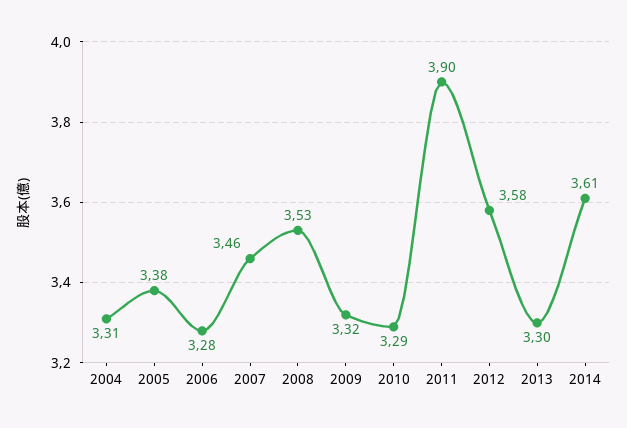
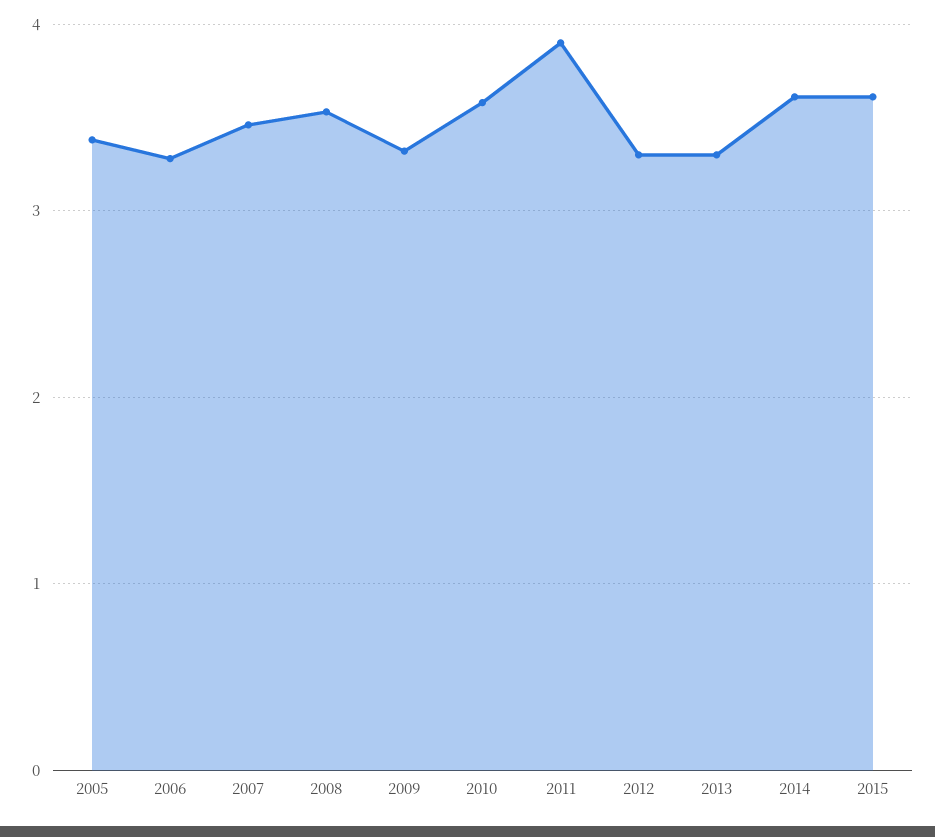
2004: 3.31 -> none
2010: 3.29 -> 3.6
2012: 3.58 -> 3.3
2015: none -> 3.6

